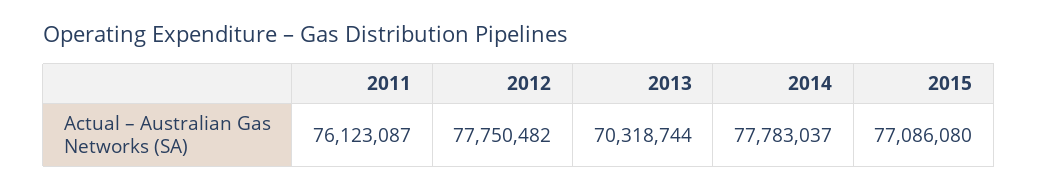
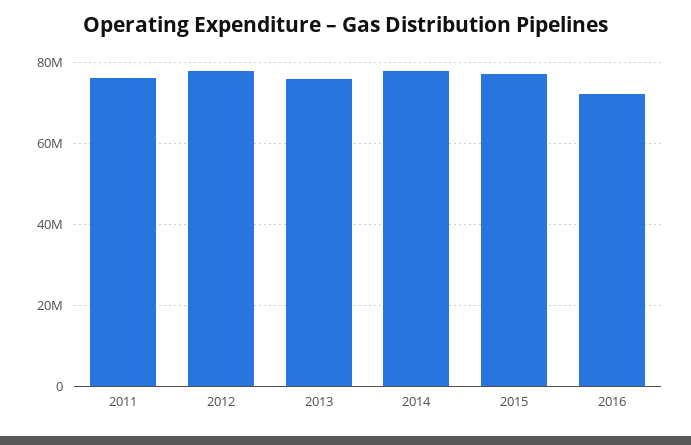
2013: 70318744 -> 76000000
2016: none -> 72000000

